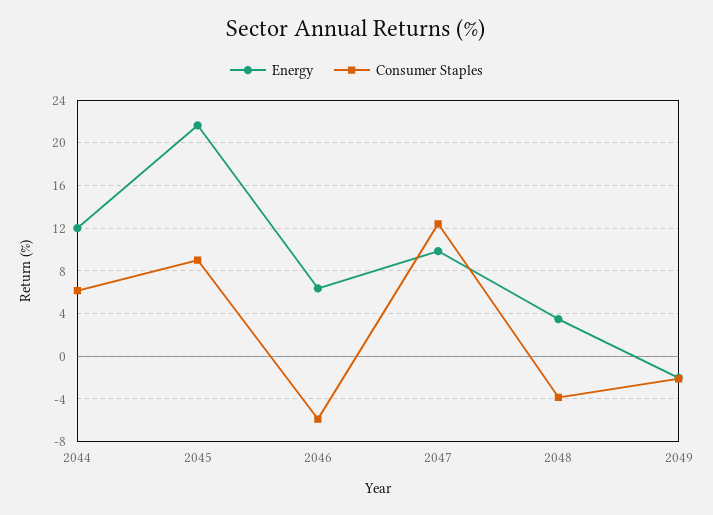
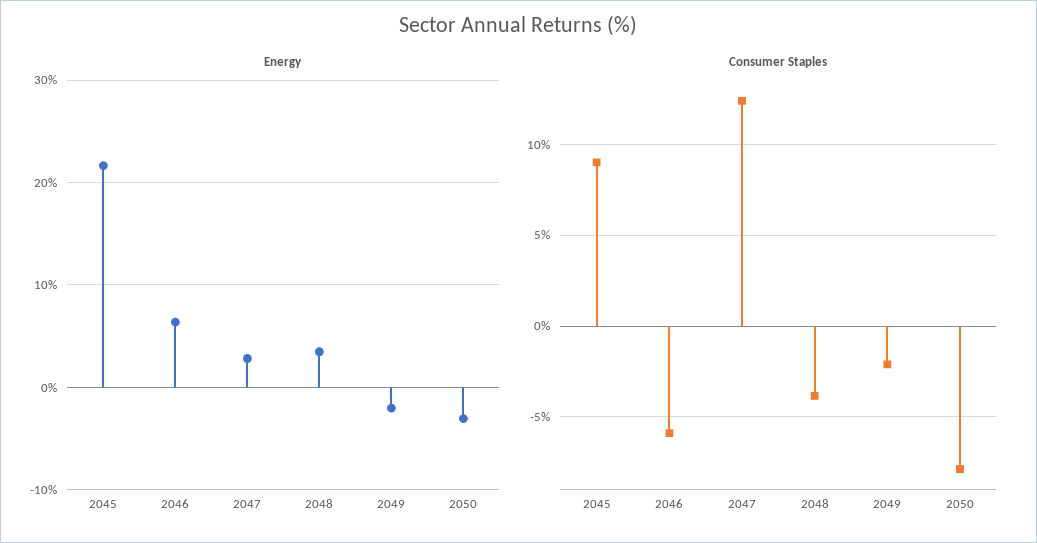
Energy, 2044: 12 -> none
Consumer Staples, 2044: 6 -> none
Energy, 2047: 10 -> 3
Energy, 2050: none -> -3
Consumer Staples, 2050: none -> -8

